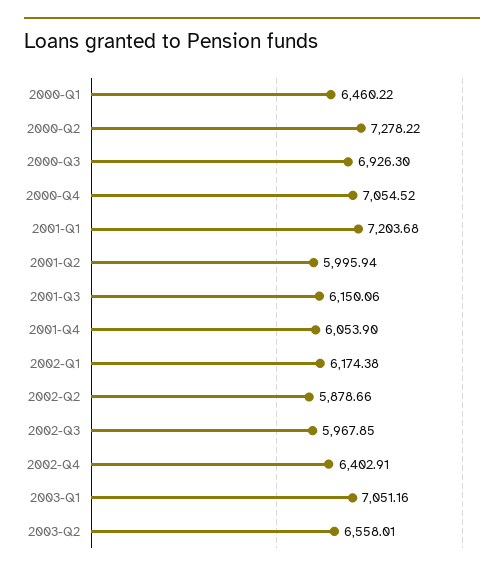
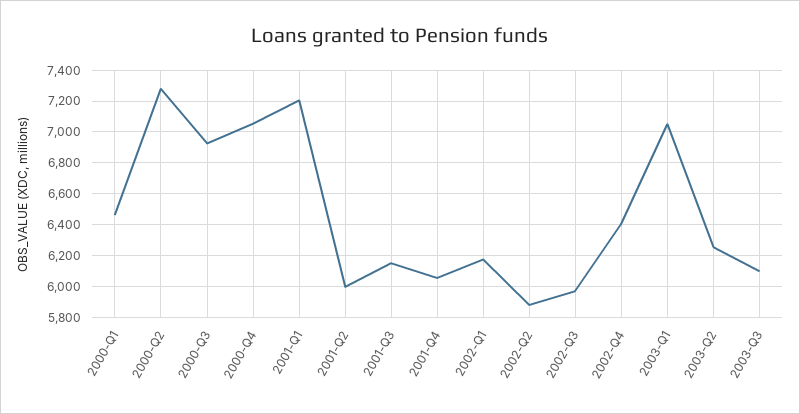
2003-Q2: 6558.01 -> 6250
2003-Q3: none -> 6100

